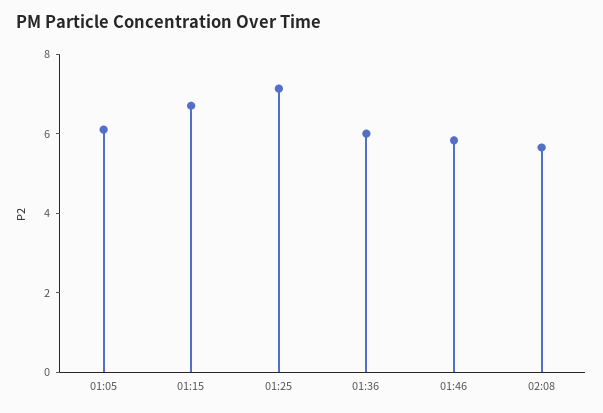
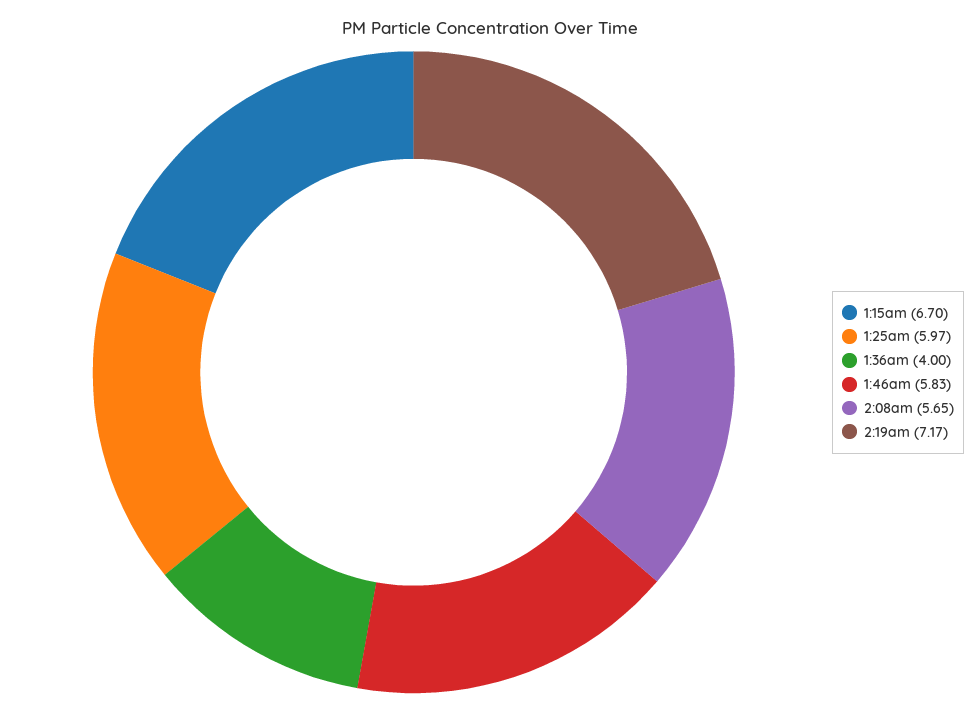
01:05: 6 -> none
01:25: 7 -> 5.97
01:36: 6 -> 4
2:19am: none -> 7.17

